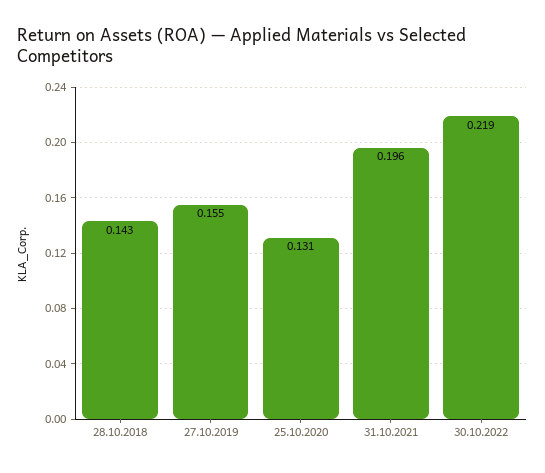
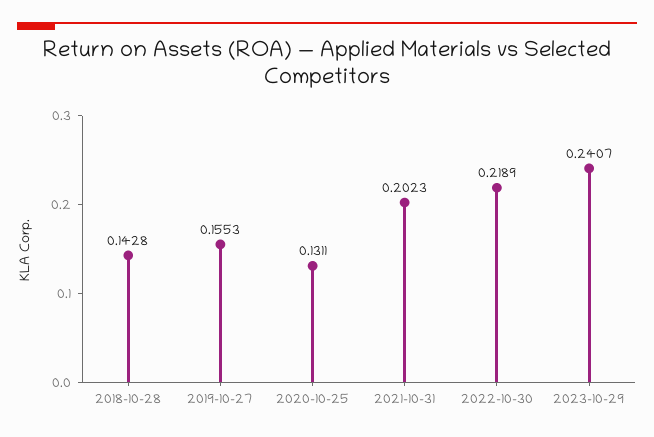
31.10.2021: 0.196 -> 0.2023
2023-10-29: none -> 0.2407

